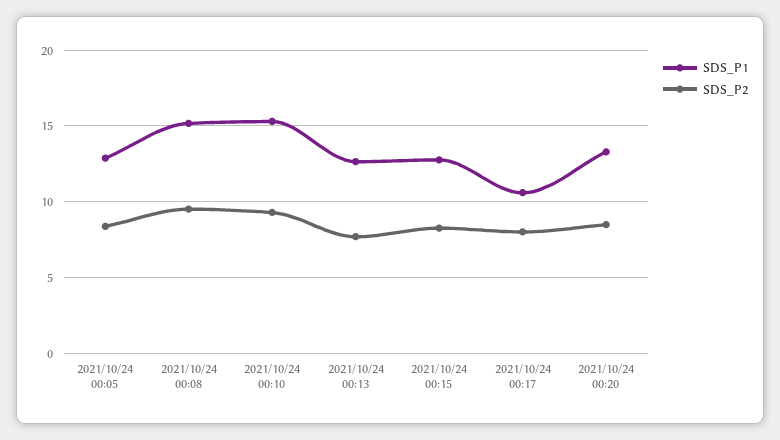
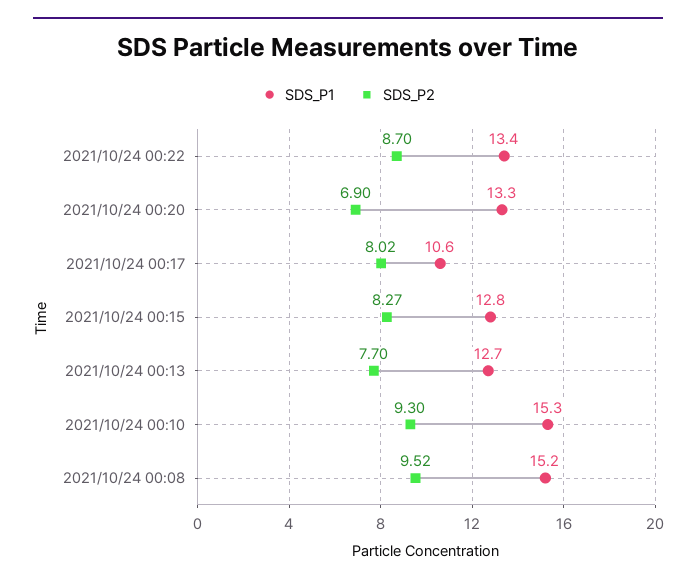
SDS_P1, 2021/10/24 00:05: 13 -> none
SDS_P2, 2021/10/24 00:05: 8.5 -> none
SDS_P2, 2021/10/24 00:20: 8.5 -> 6.9
SDS_P1, 2021/10/24 00:22: none -> 13.4
SDS_P2, 2021/10/24 00:22: none -> 8.7

